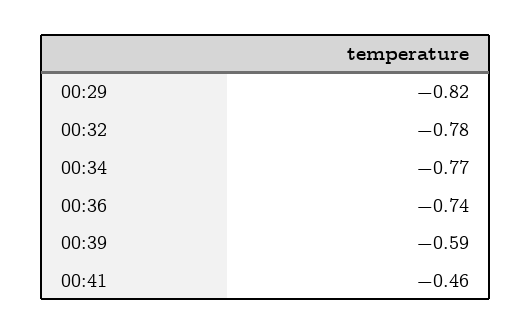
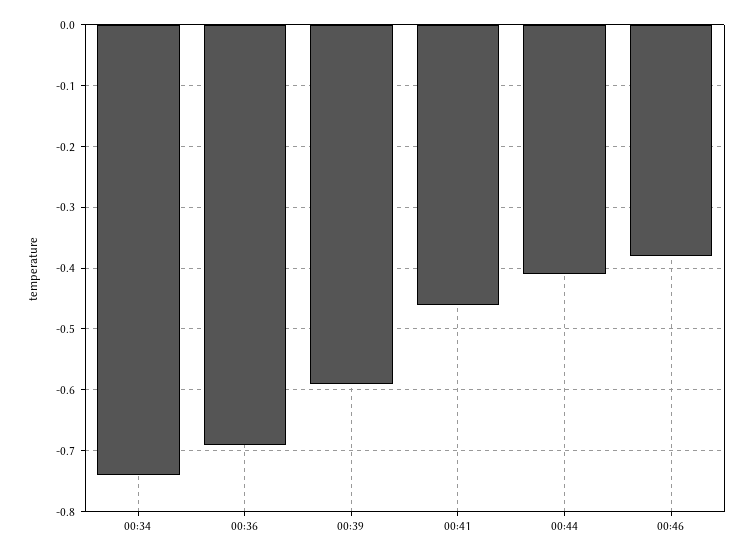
00:29: -0.82 -> none
00:32: -0.78 -> none
00:34: -0.77 -> -0.74
00:36: -0.74 -> -0.69
00:44: none -> -0.41
00:46: none -> -0.38

